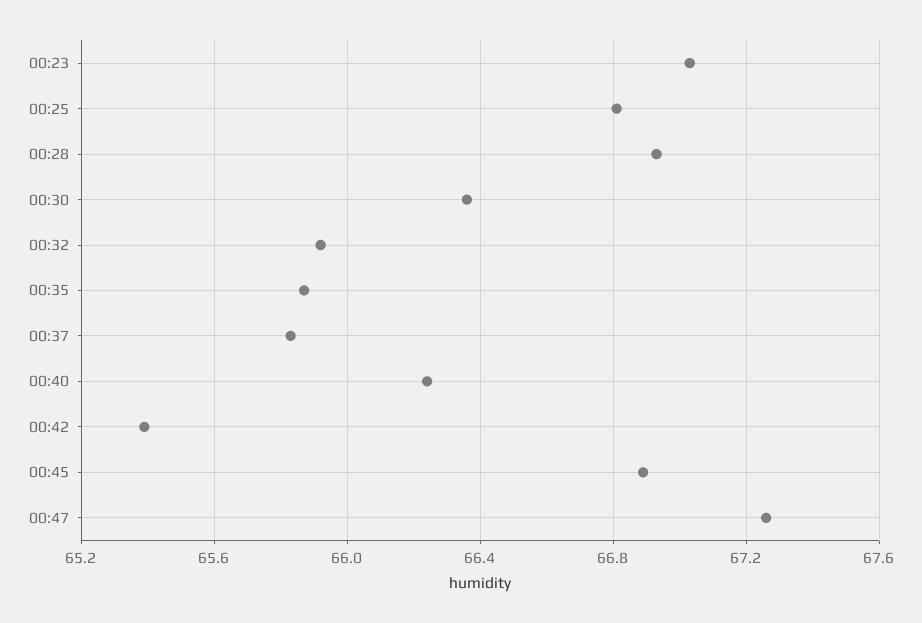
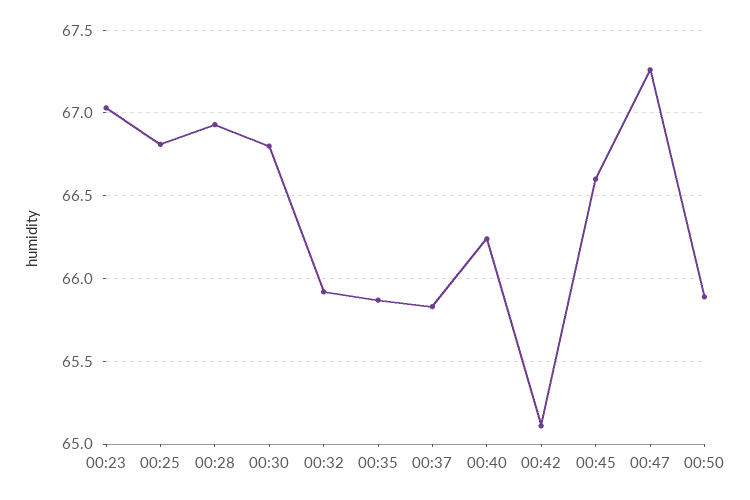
00:30: 66.35 -> 66.8
00:42: 65.4 -> 65.1
00:45: 66.9 -> 66.6
00:50: none -> 65.9

